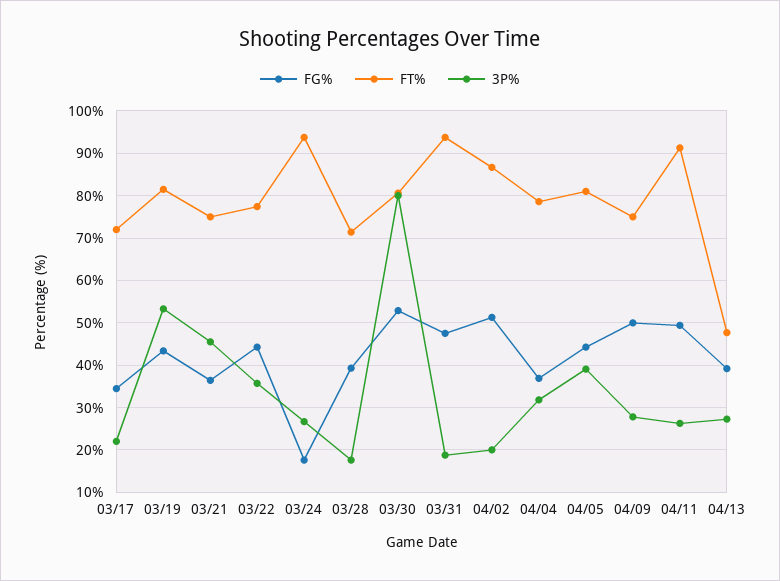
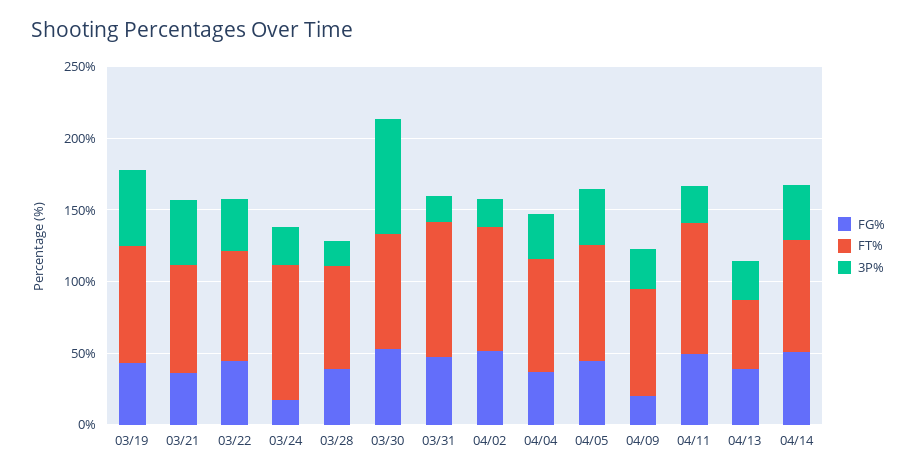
FG%, 03/17: 34 -> none
FT%, 03/17: 72 -> none
3P%, 03/17: 22 -> none
FG%, 04/09: 50 -> 20
FG%, 04/14: none -> 50
FT%, 04/14: none -> 80
3P%, 04/14: none -> 40

